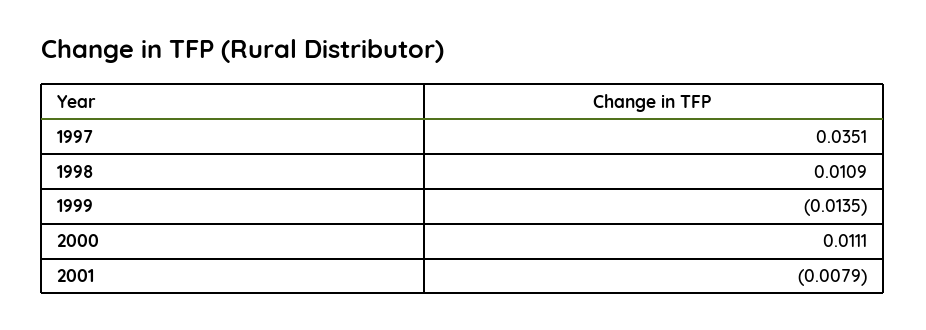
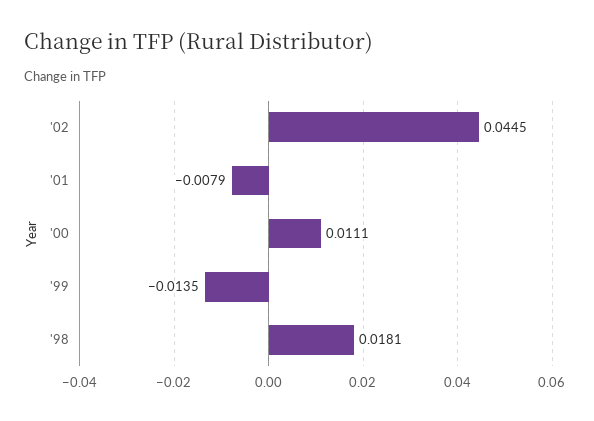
1997: 0.0351 -> none
1998: 0.0109 -> 0.0181
'02: none -> 0.0445

